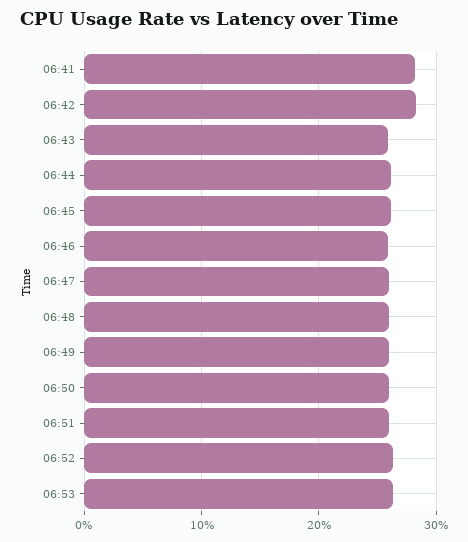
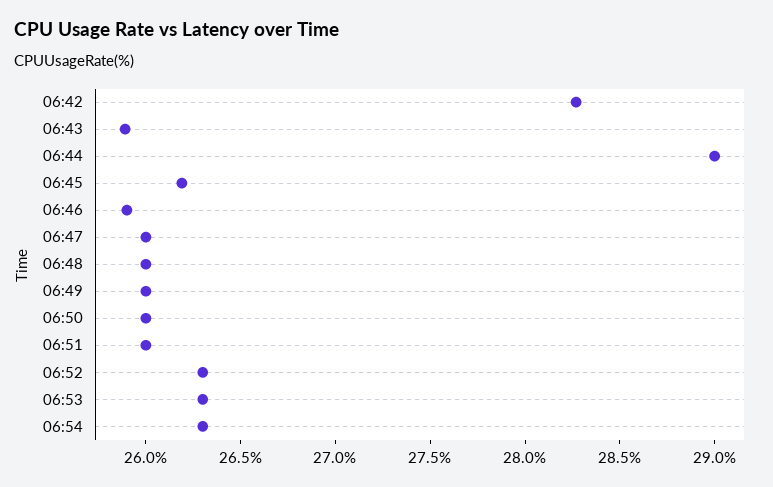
06:41: 28 -> none
06:44: 26 -> 29
06:54: none -> 26.3

